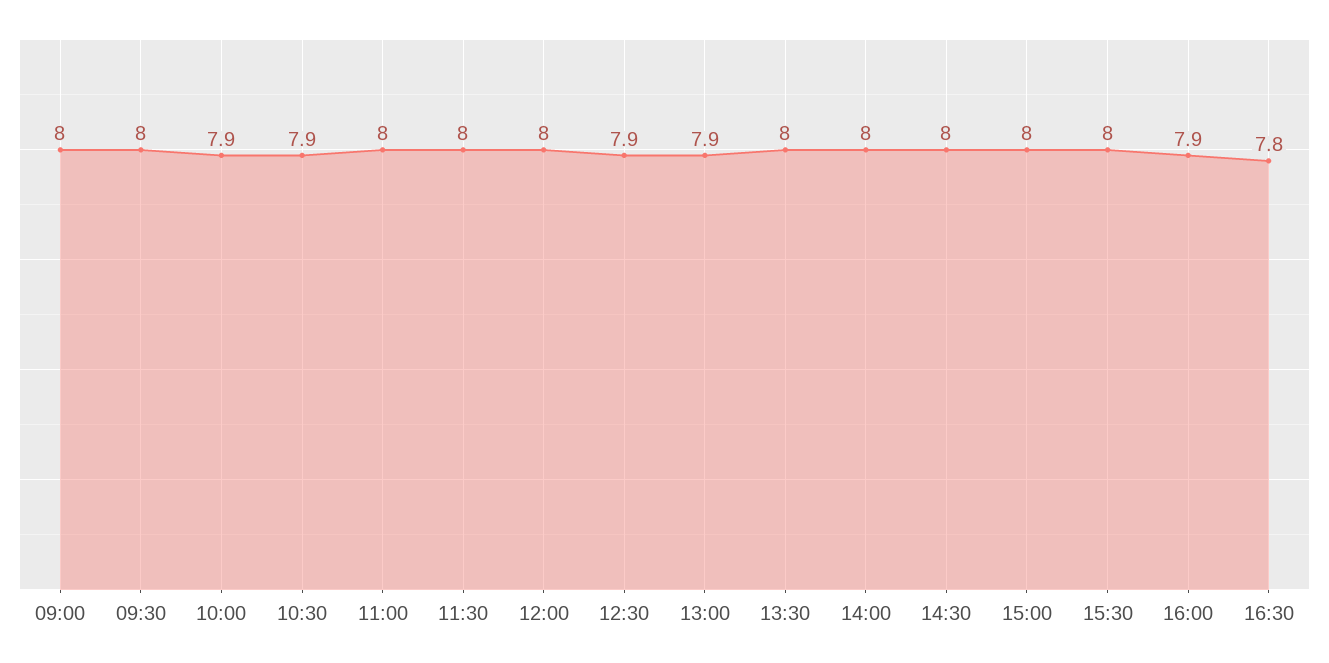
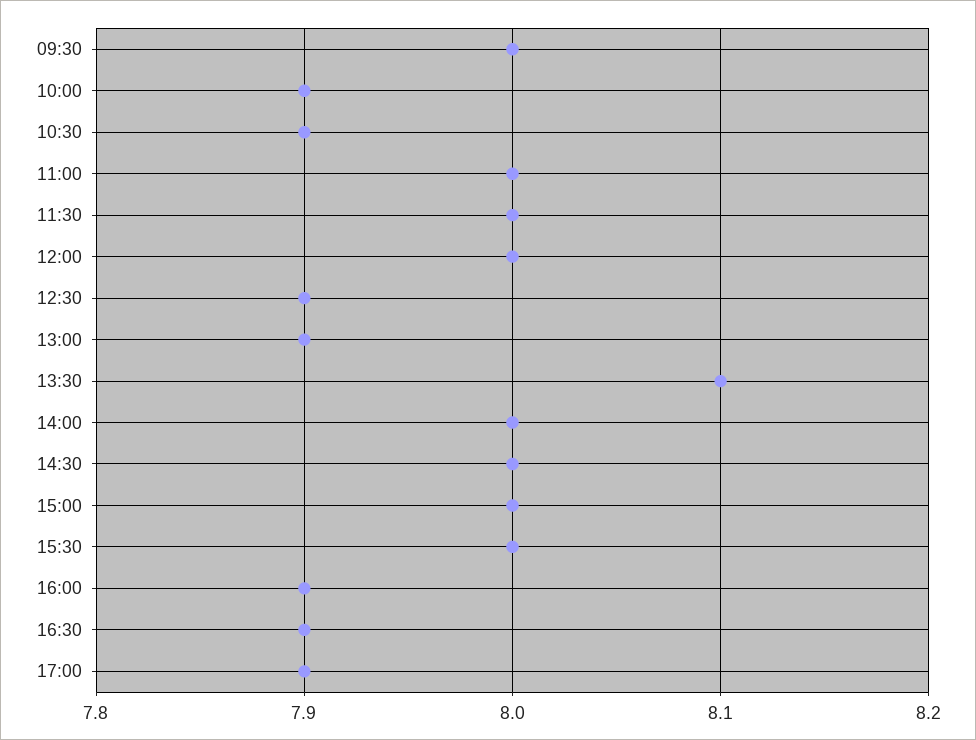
09:00: 8 -> none
13:30: 8 -> 8.1
16:30: 7.8 -> 7.9
17:00: none -> 7.9

